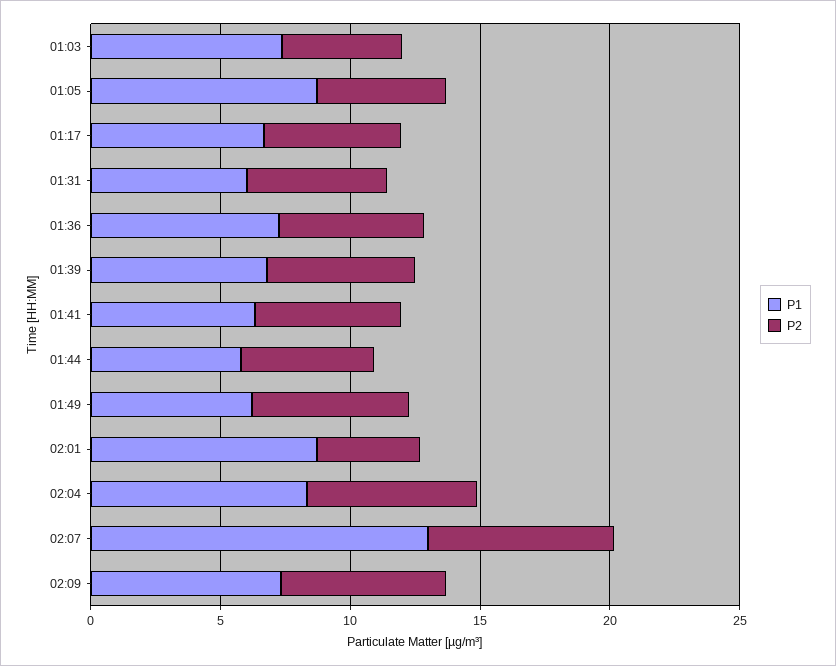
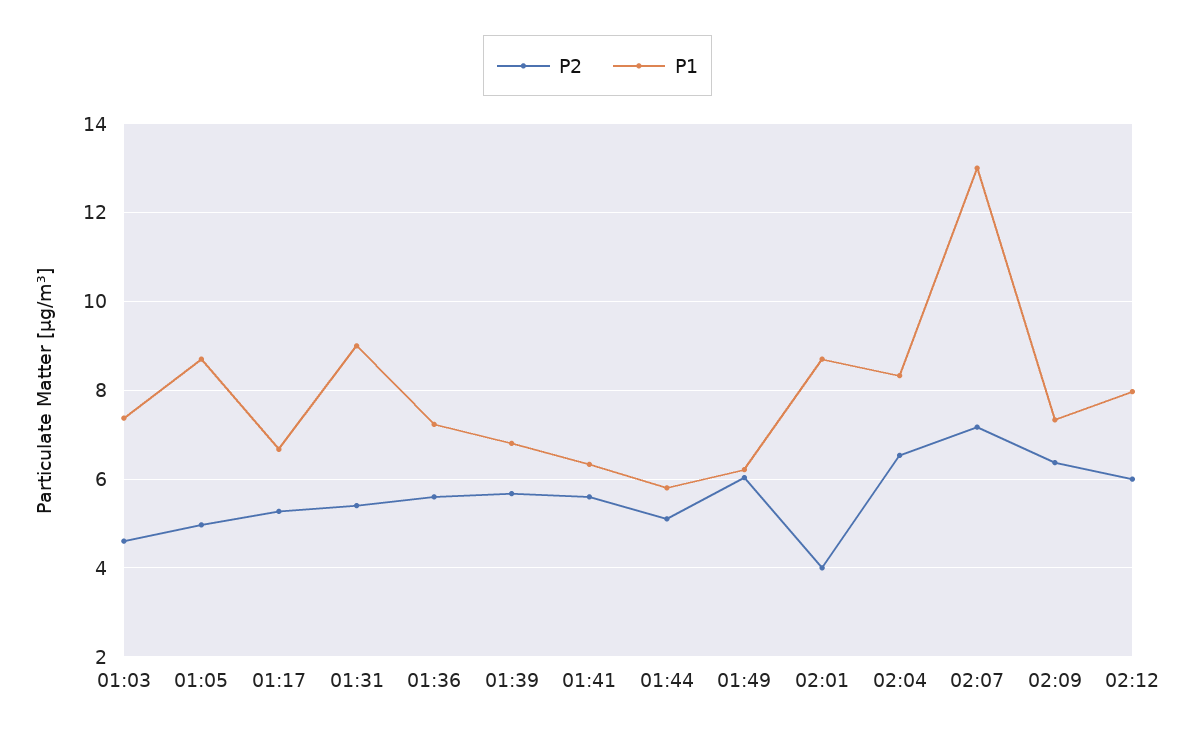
P1, 01:31: 6 -> 9
P2, 02:12: none -> 6
P1, 02:12: none -> 8

